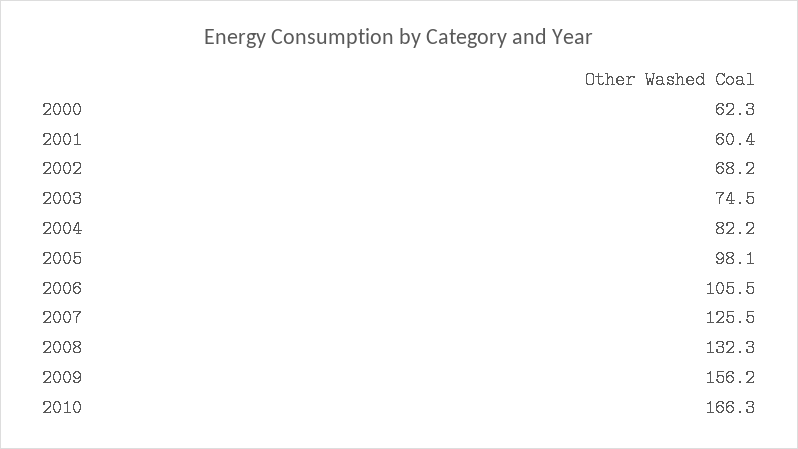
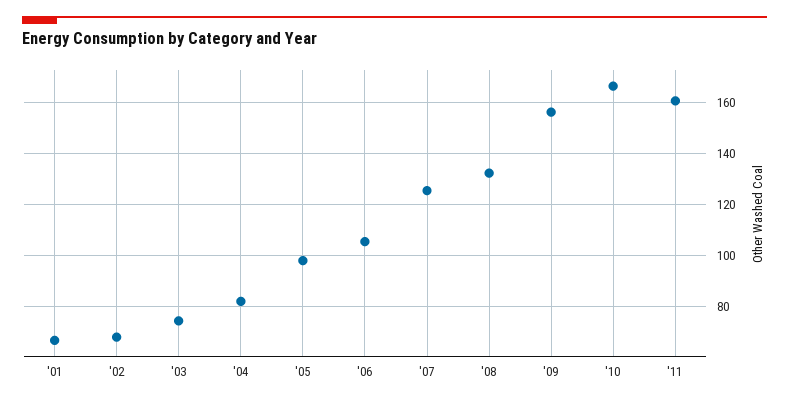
2000: 62.3 -> none
2001: 60.4 -> 67.5
'11: none -> 160

